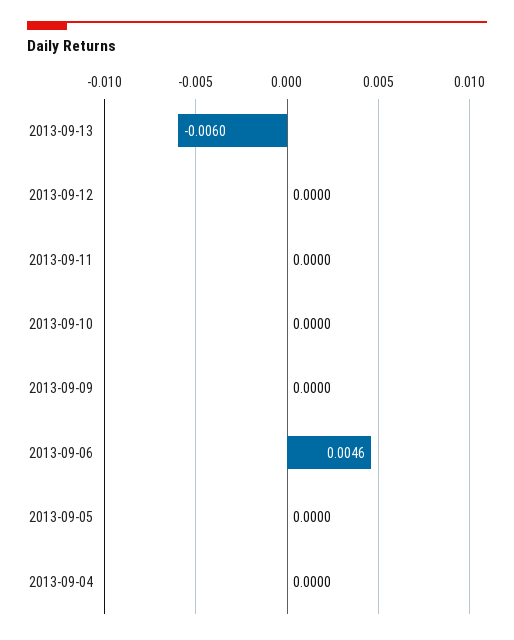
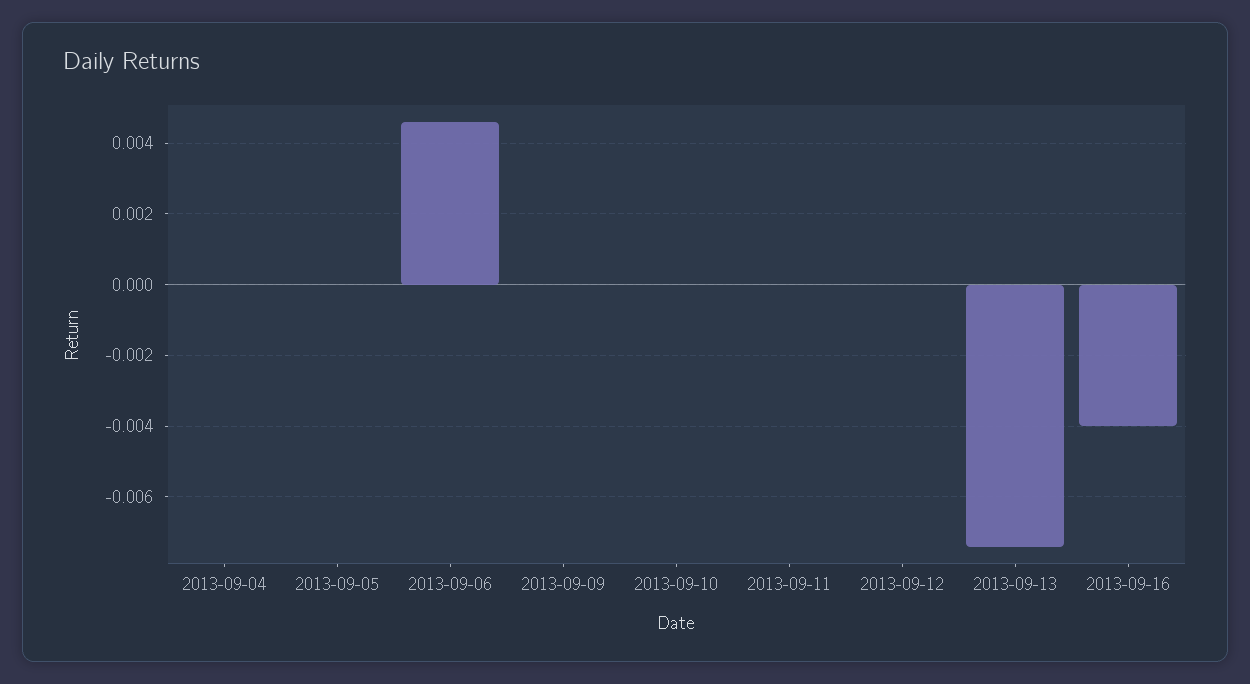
2013-09-13: -0.006 -> -0.0075
2013-09-16: none -> -0.004

